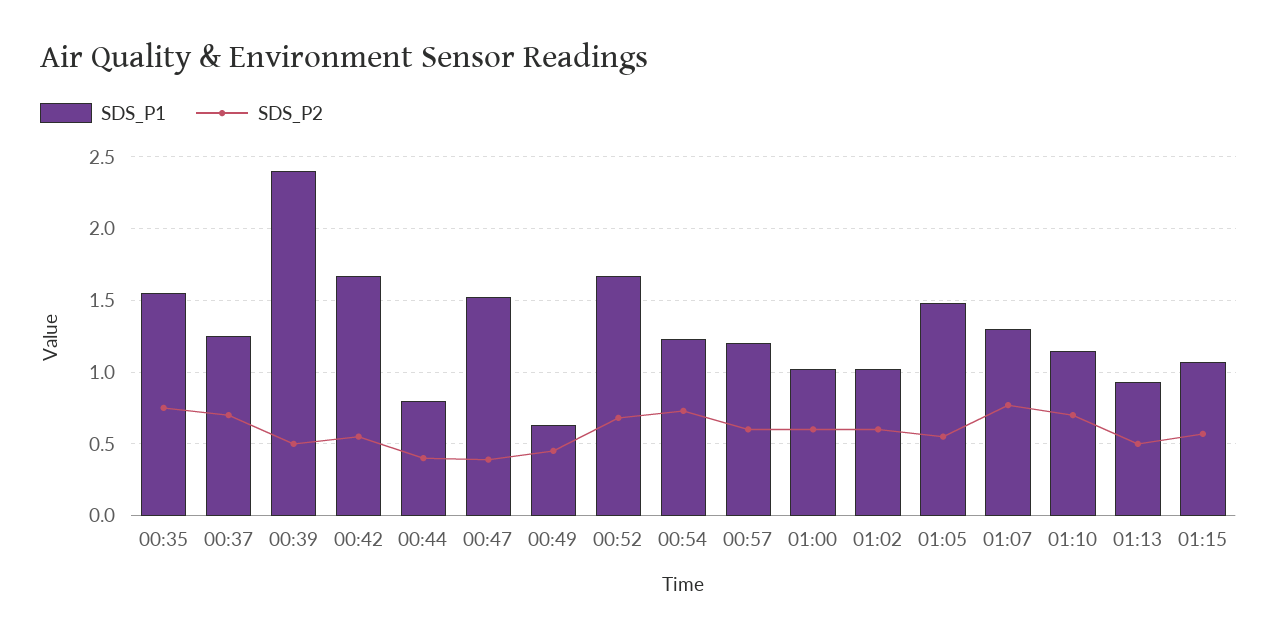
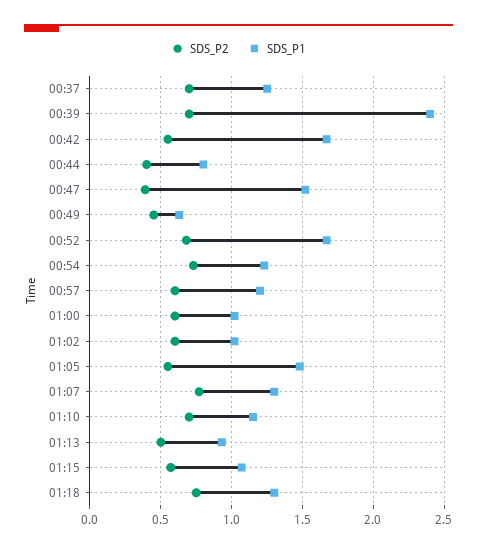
SDS_P1, 00:35: 1.55 -> none
SDS_P2, 00:35: 0.75 -> none
SDS_P2, 00:39: 0.5 -> 0.7
SDS_P2, 01:18: none -> 0.75
SDS_P1, 01:18: none -> 1.3

